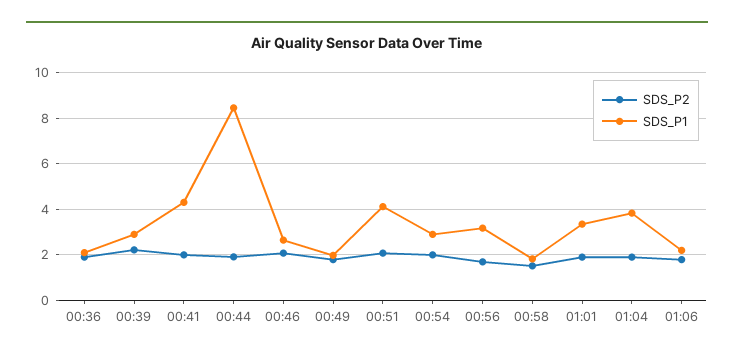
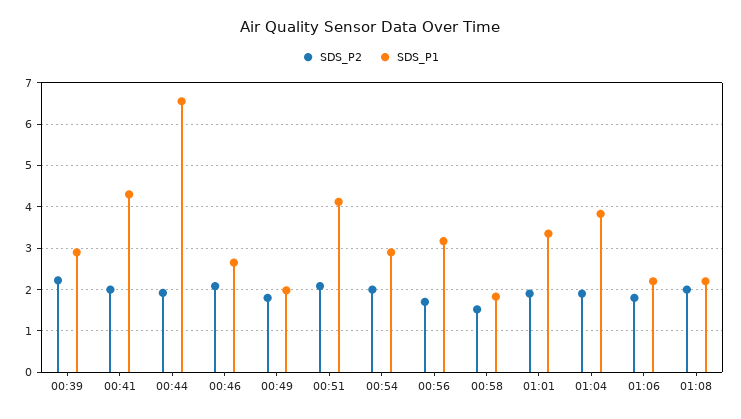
SDS_P2, 00:36: 2 -> none
SDS_P1, 00:36: 2 -> none
SDS_P1, 00:44: 8.5 -> 6.6
SDS_P2, 01:08: none -> 2
SDS_P1, 01:08: none -> 2.2

